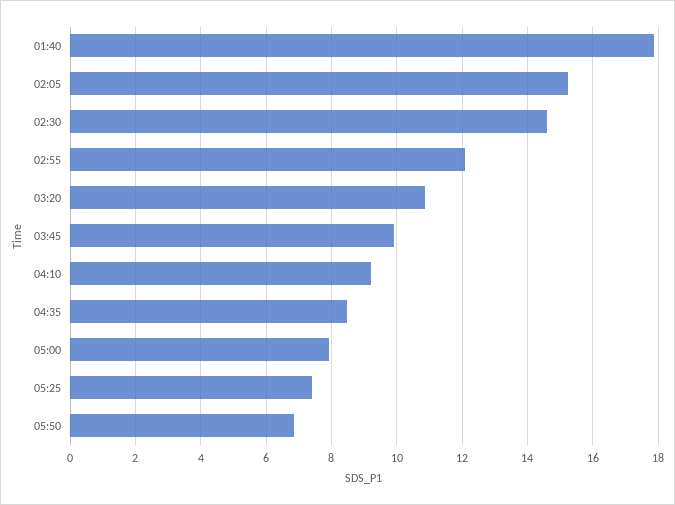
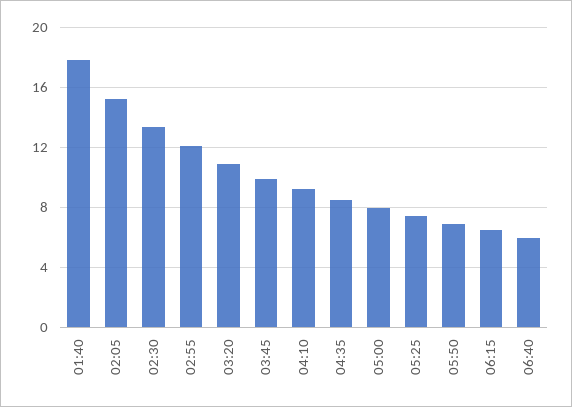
02:30: 14.6 -> 13.5
06:15: none -> 6.5
06:40: none -> 6

